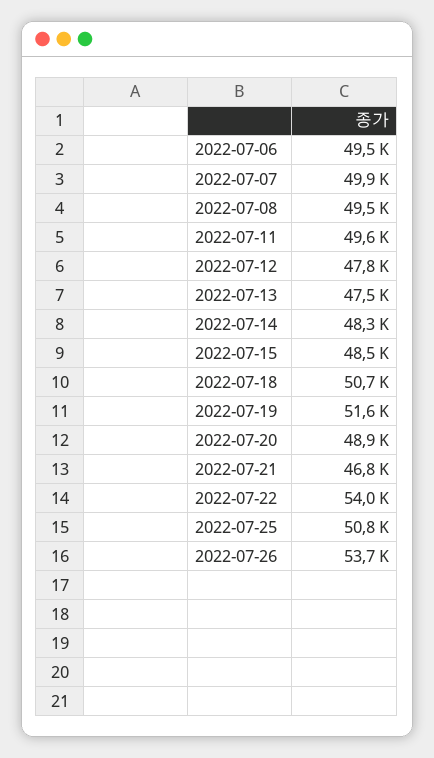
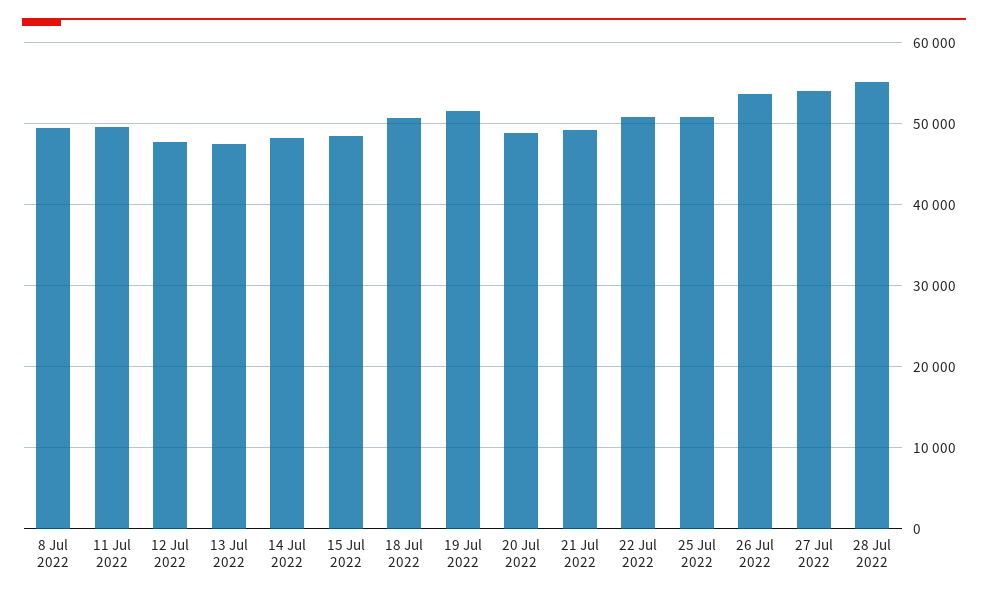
2022-07-06: 49500 -> none
2022-07-07: 49900 -> none
2022-07-21: 46800 -> 49000
2022-07-22: 54000 -> 51000
27 Jul 2022: none -> 54000
28 Jul 2022: none -> 55000

